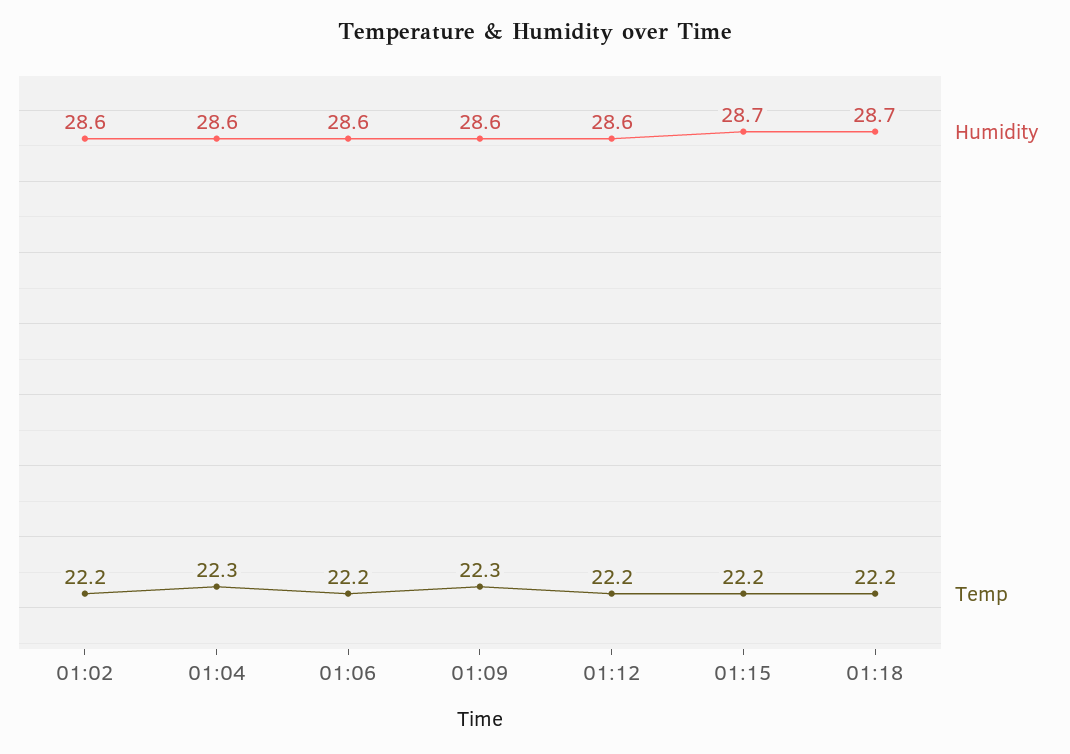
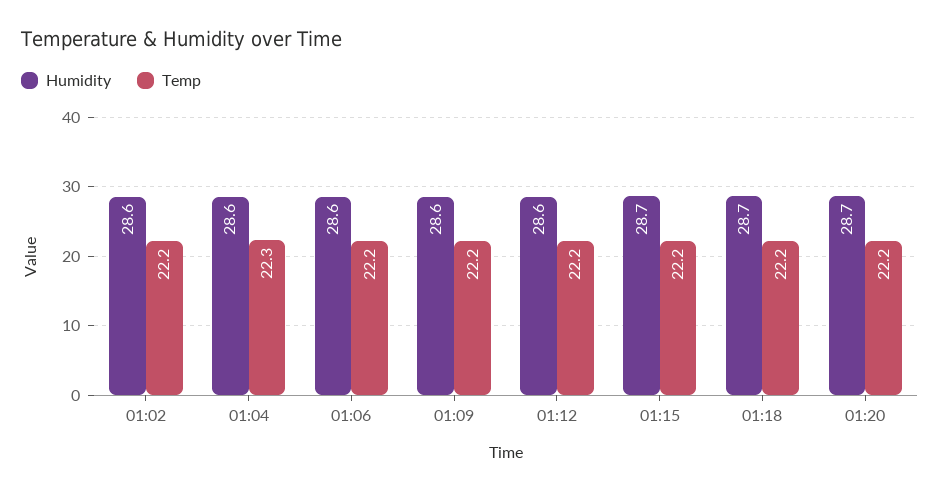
Temp, 01:09: 22.3 -> 22.2
Humidity, 01:20: none -> 28.7
Temp, 01:20: none -> 22.2

